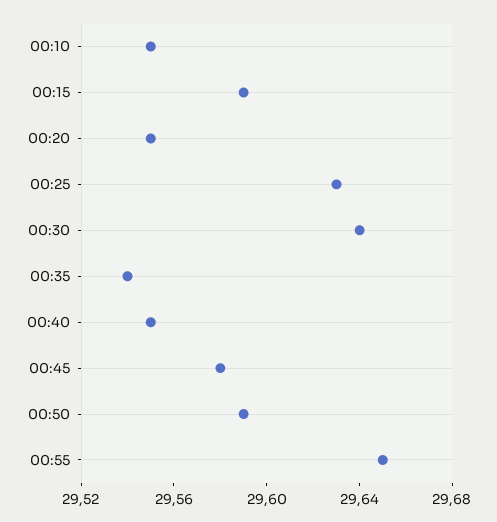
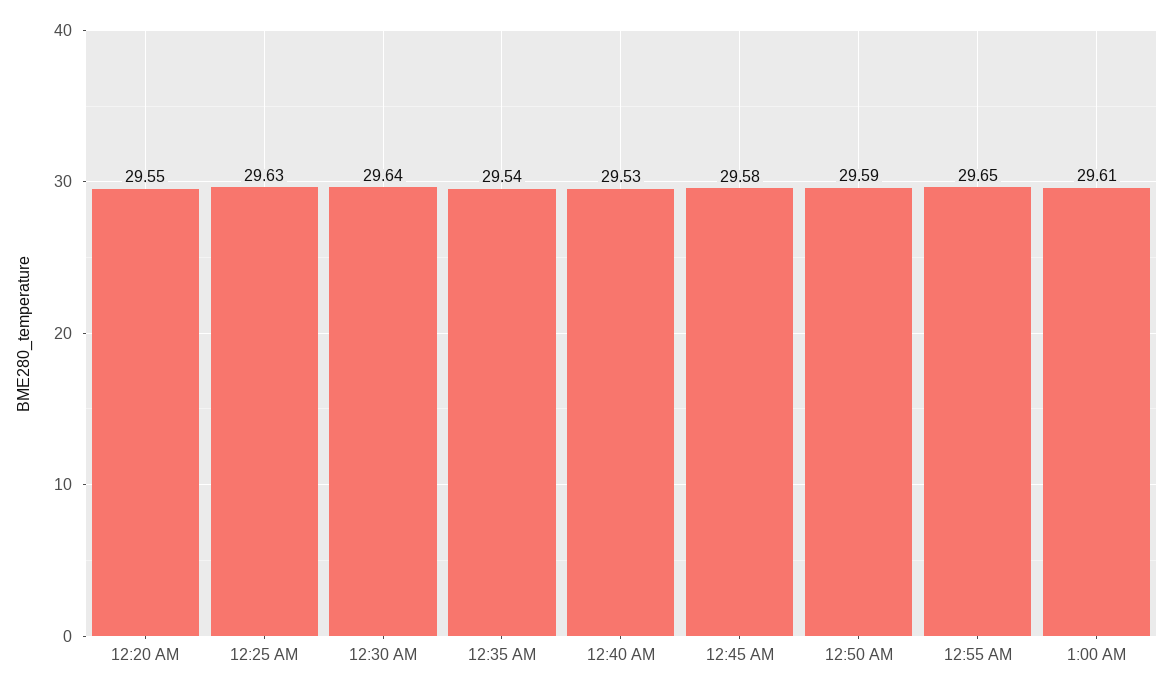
00:10: 29.55 -> none
00:15: 29.59 -> none
00:40: 29.55 -> 29.53
1:00 AM: none -> 29.61

